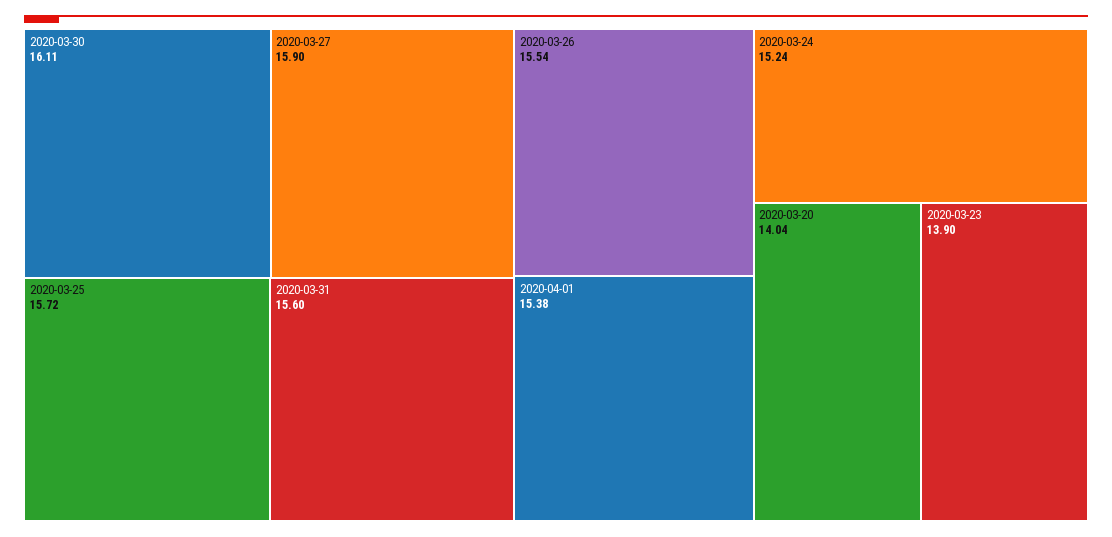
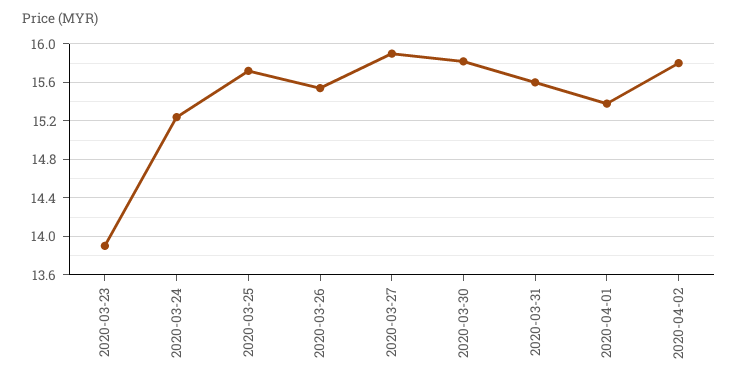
2020-03-30: 16.11 -> 15.8
2020-03-20: 14.04 -> none
2020-04-02: none -> 15.8

